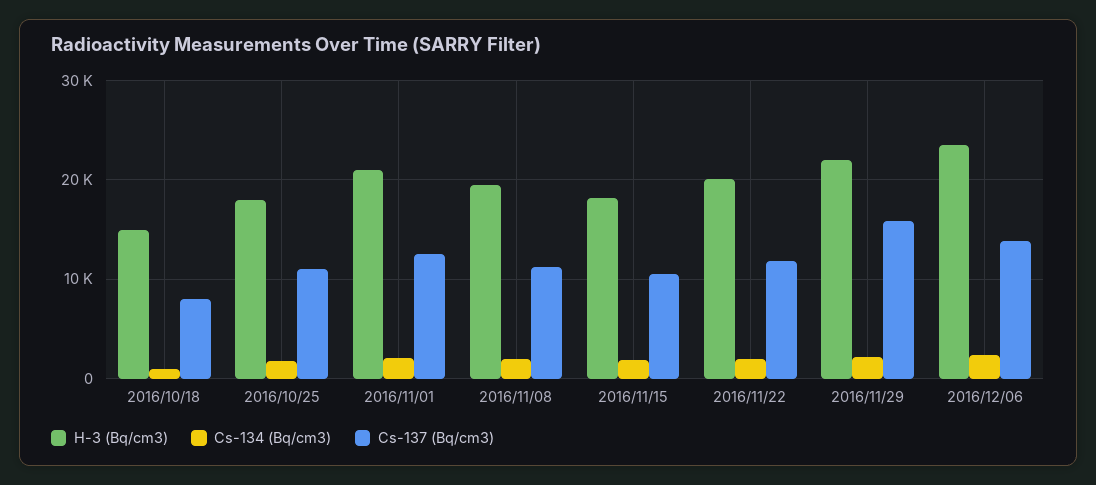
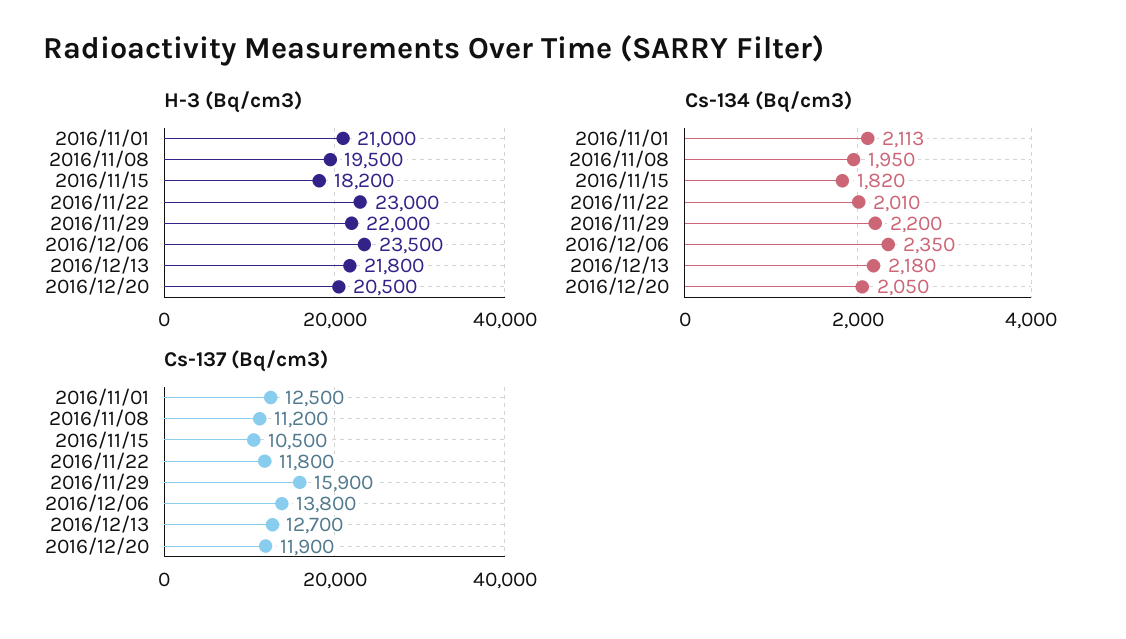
H-3 (Bq/cm3), 2016/10/18: 15000 -> none
Cs-134 (Bq/cm3), 2016/10/18: 1000 -> none
Cs-137 (Bq/cm3), 2016/10/18: 8000 -> none
H-3 (Bq/cm3), 2016/10/25: 18000 -> none
Cs-134 (Bq/cm3), 2016/10/25: 2000 -> none
Cs-137 (Bq/cm3), 2016/10/25: 11000 -> none
H-3 (Bq/cm3), 2016/11/22: 20000 -> 23000
H-3 (Bq/cm3), 2016/12/13: none -> 21800
H-3 (Bq/cm3), 2016/12/20: none -> 20500
Cs-134 (Bq/cm3), 2016/12/13: none -> 2180
Cs-134 (Bq/cm3), 2016/12/20: none -> 2050
Cs-137 (Bq/cm3), 2016/12/13: none -> 12700
Cs-137 (Bq/cm3), 2016/12/20: none -> 11900

